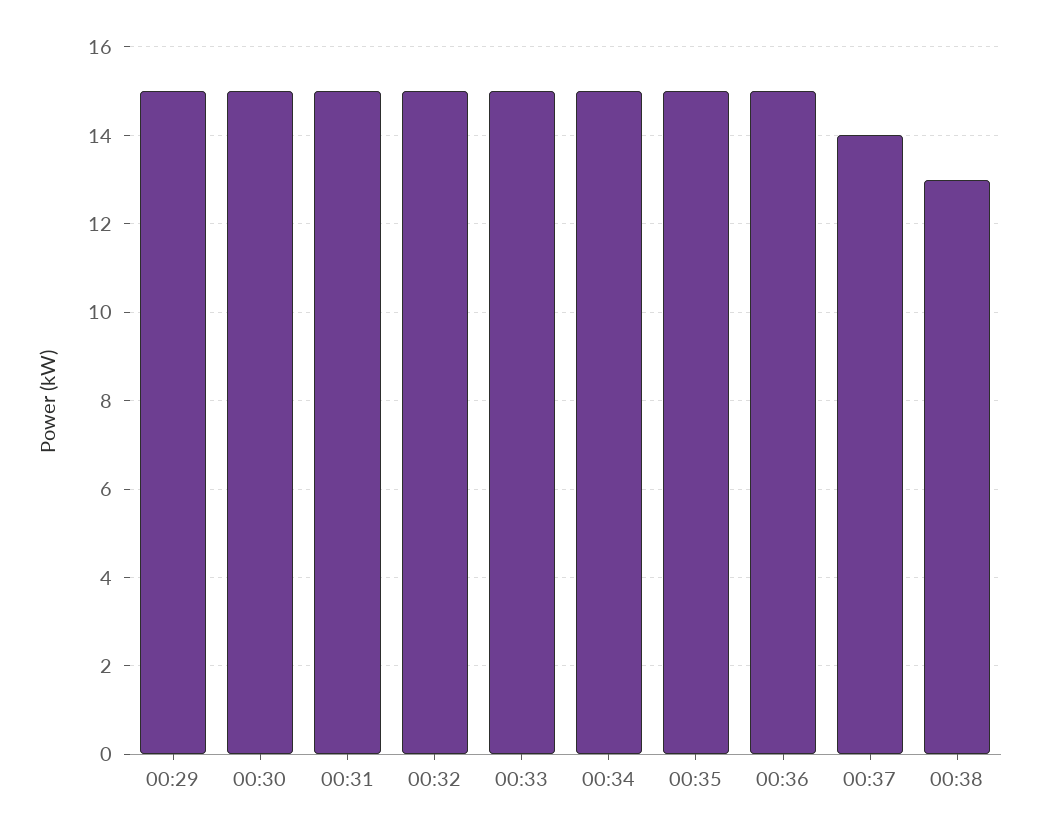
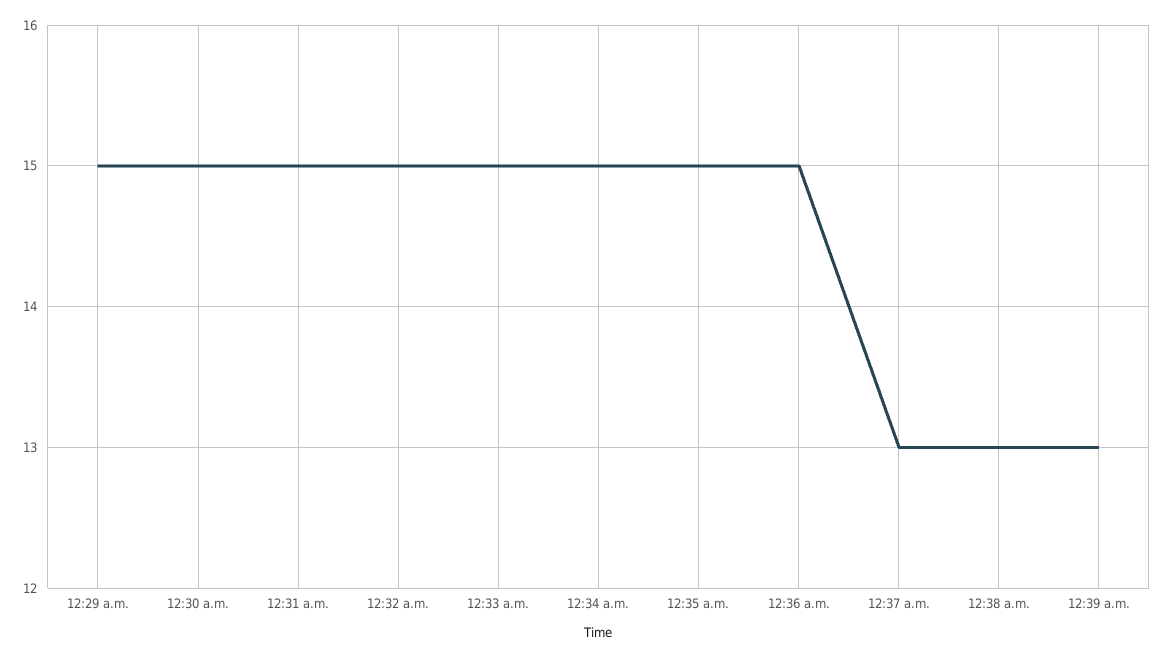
00:37: 14 -> 13
12:39 a.m.: none -> 13

